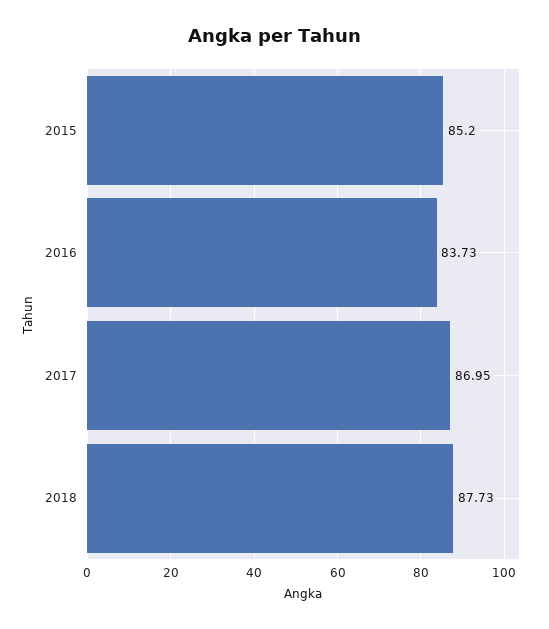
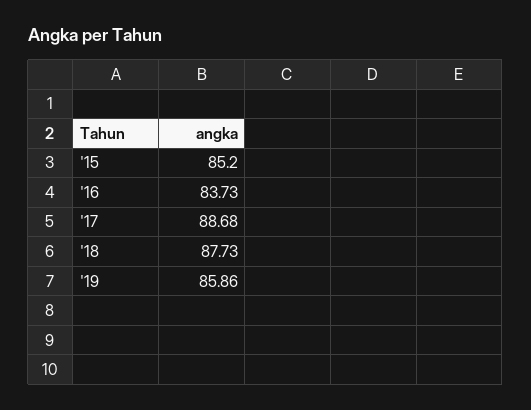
2017: 86.95 -> 88.68
'19: none -> 85.86

